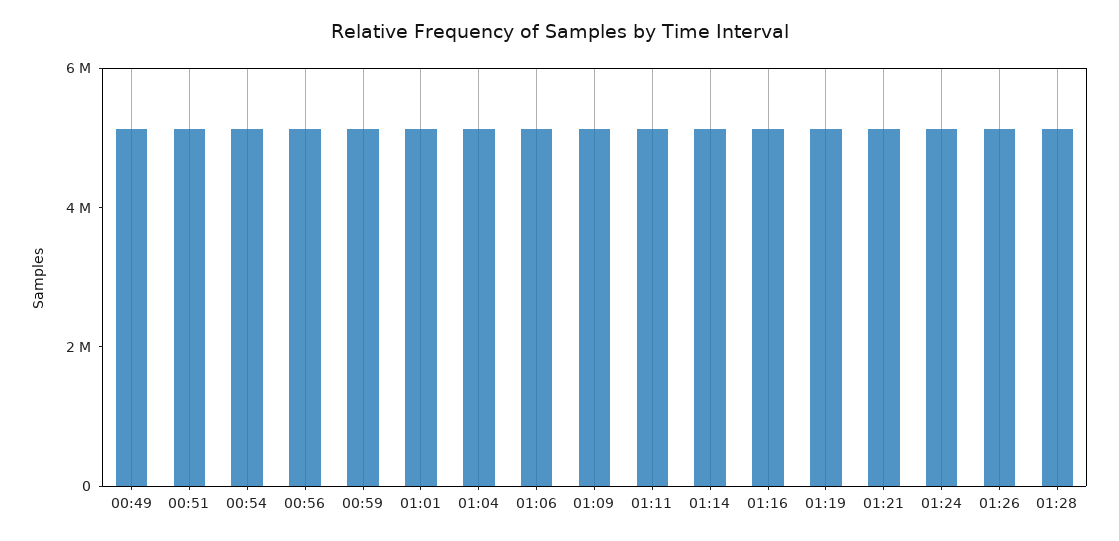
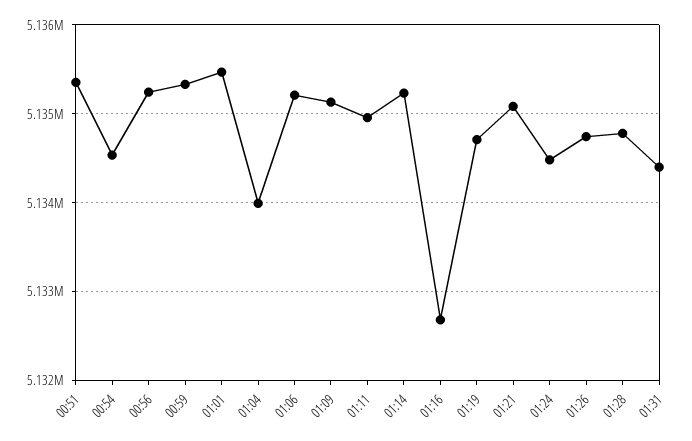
00:49: 5000000 -> none
01:31: none -> 5134400

